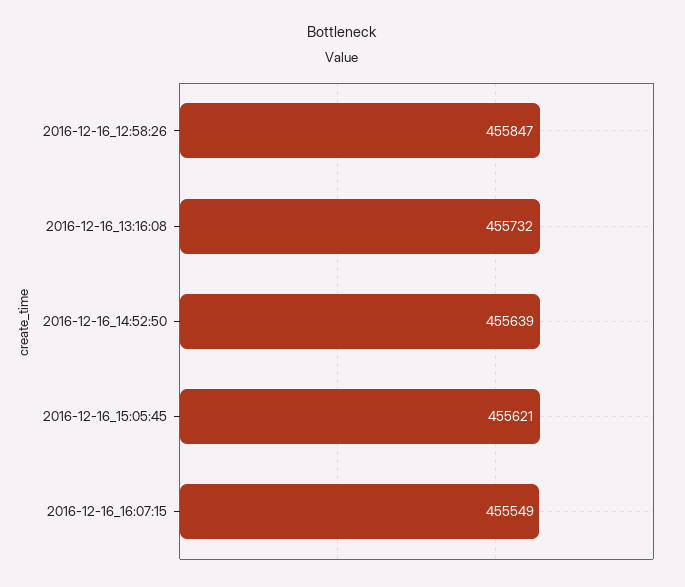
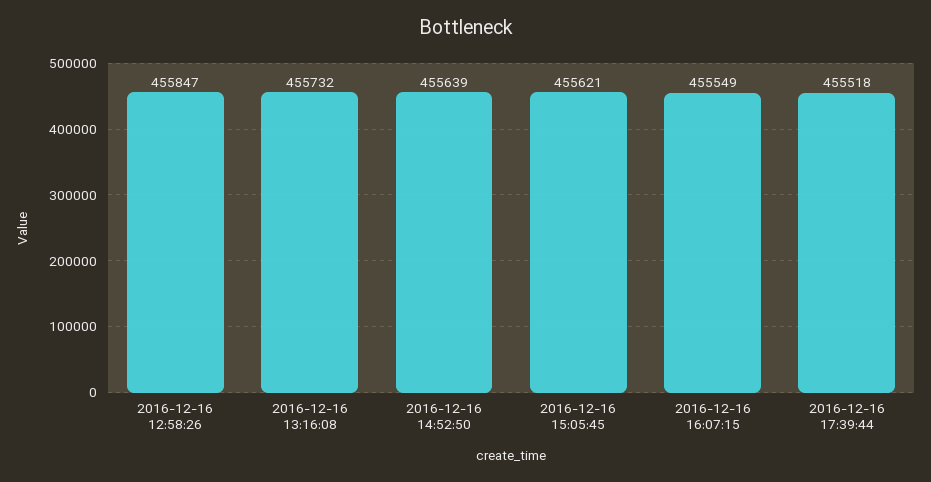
2016-12-16 17:39:44: none -> 455518

